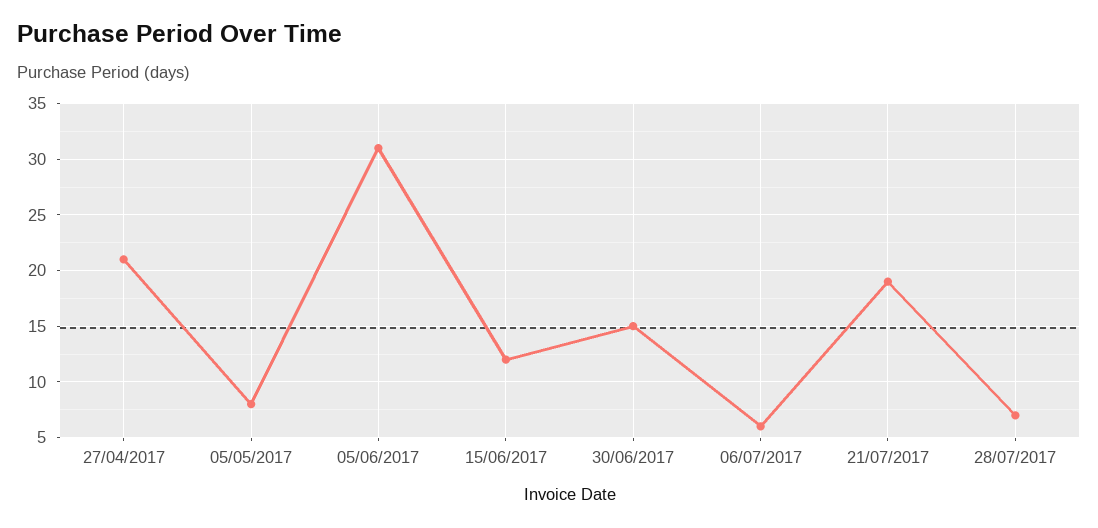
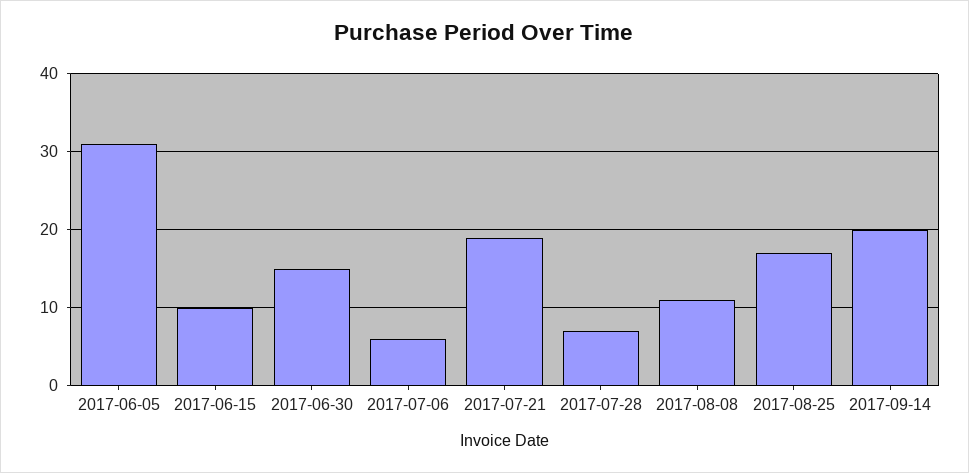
27/04/2017: 21 -> none
05/05/2017: 8 -> none
15/06/2017: 12 -> 10
2017-08-08: none -> 11
2017-08-25: none -> 17
2017-09-14: none -> 20

